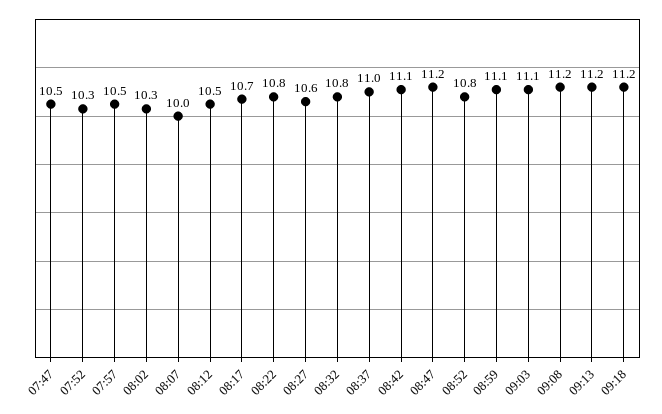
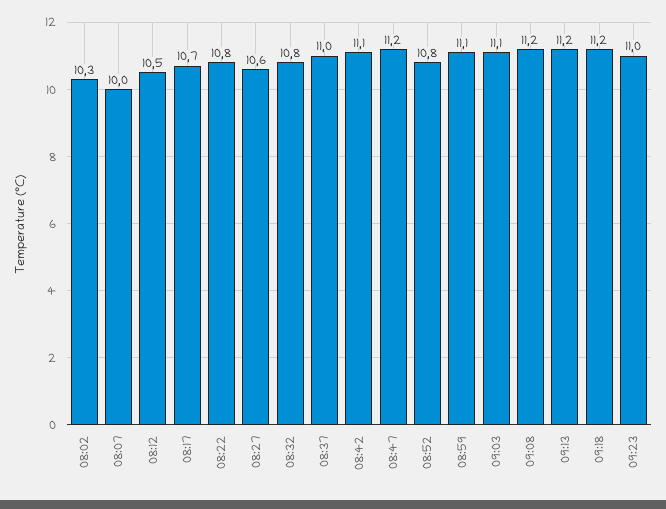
07:47: 10.5 -> none
07:52: 10.3 -> none
07:57: 10.5 -> none
09:23: none -> 11

